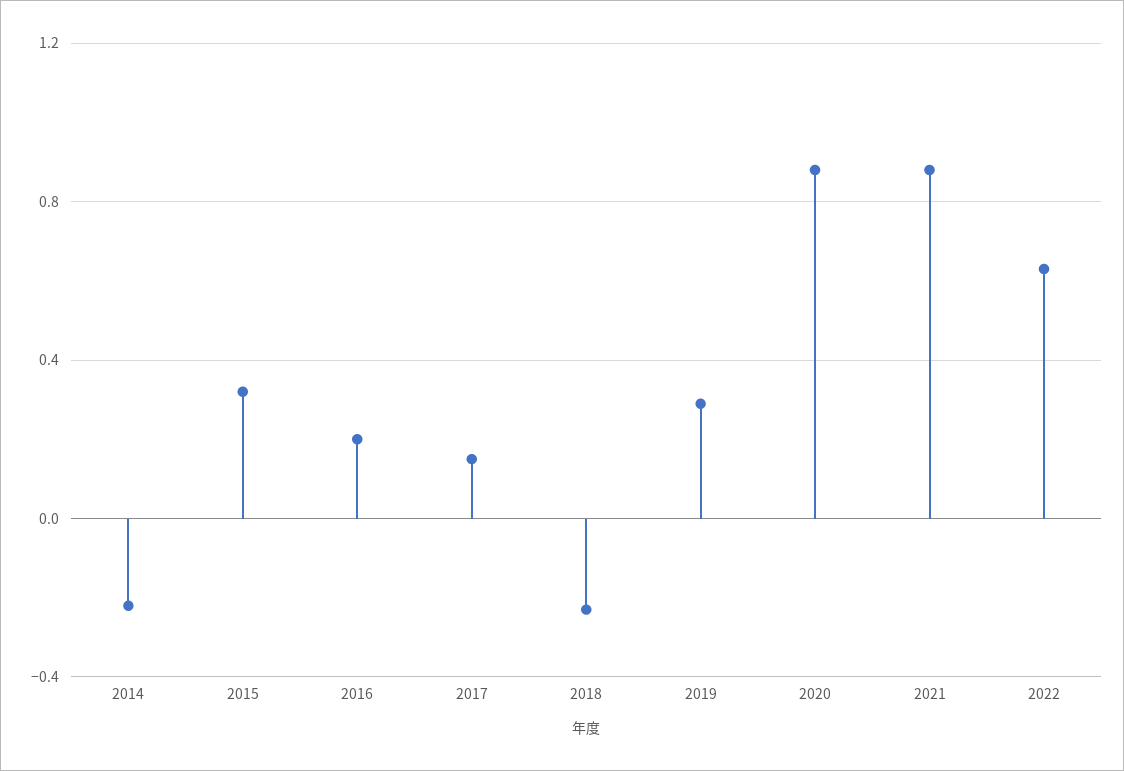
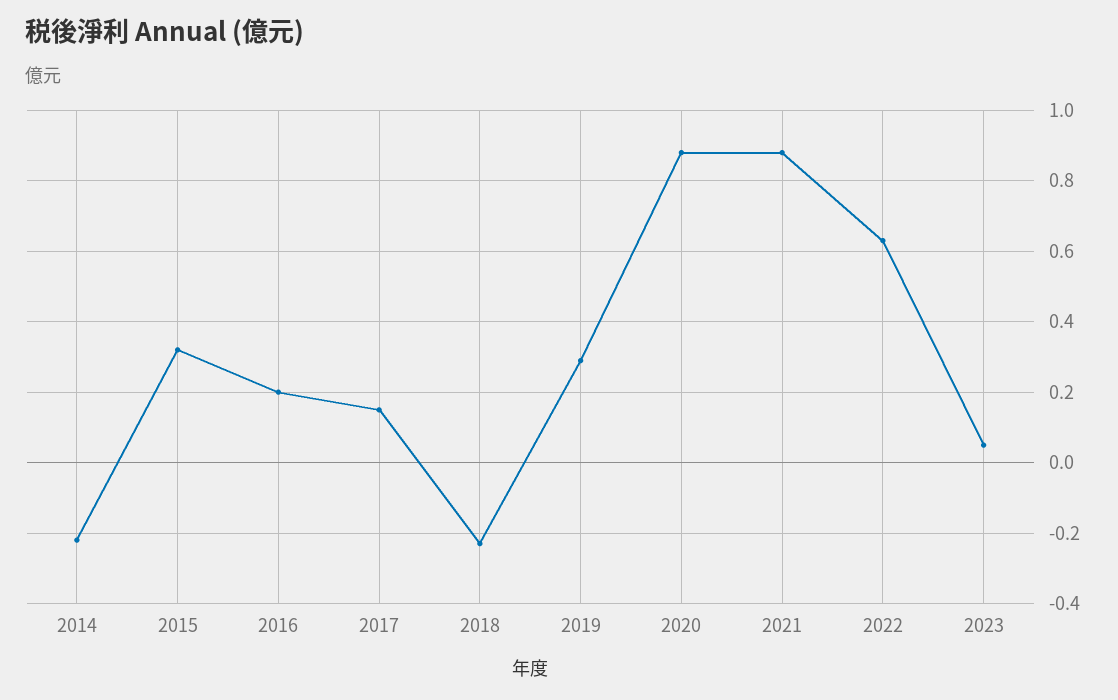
2023: none -> 0.05

